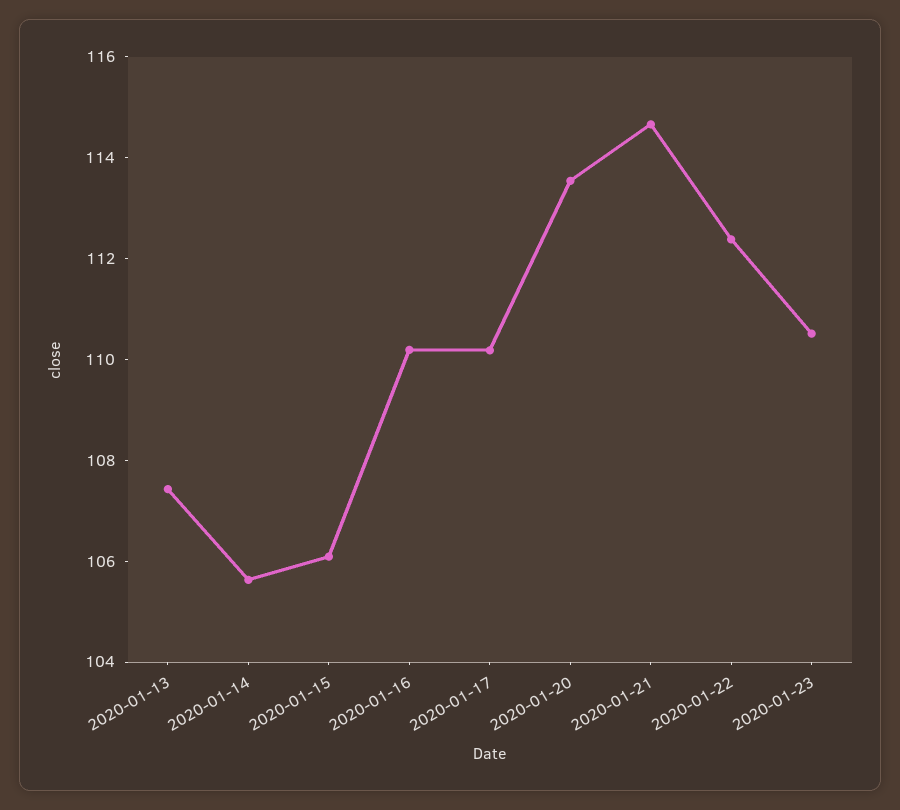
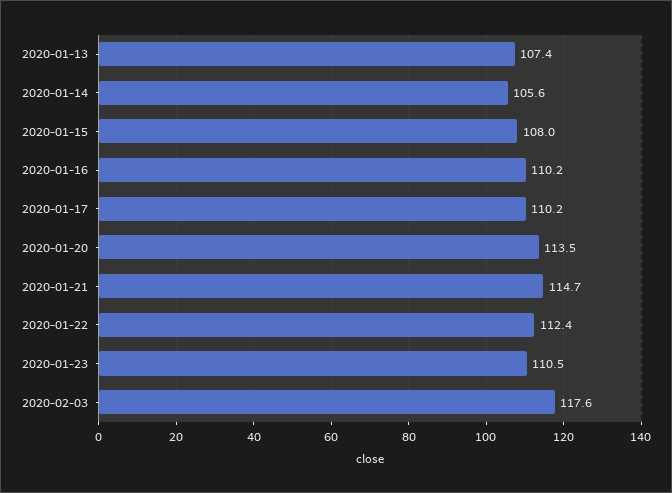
2020-01-15: 106 -> 108
2020-02-03: none -> 117.6

